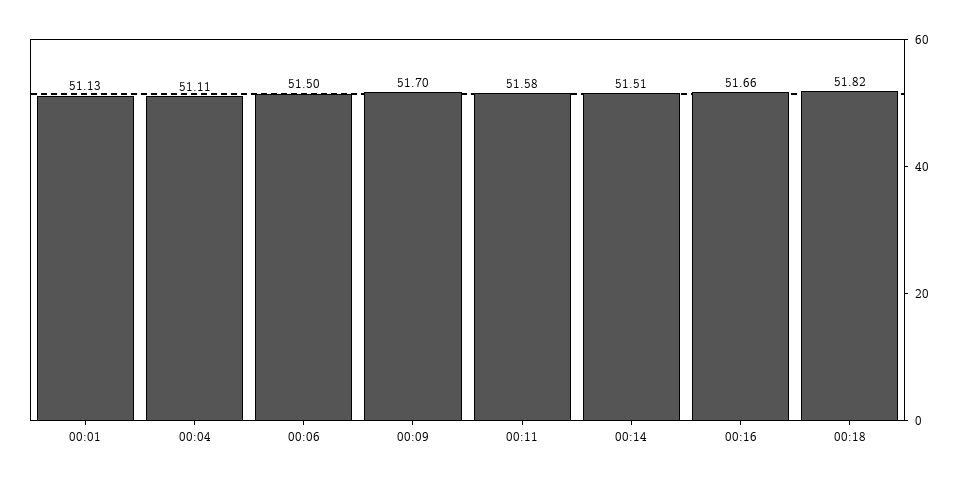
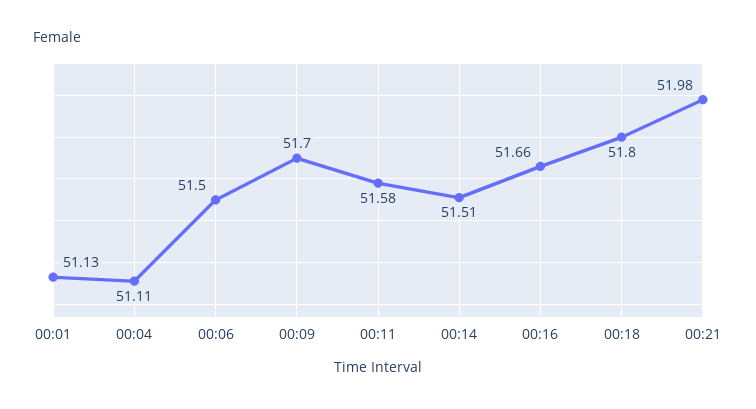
00:18: 51.82 -> 51.8
00:21: none -> 51.98

